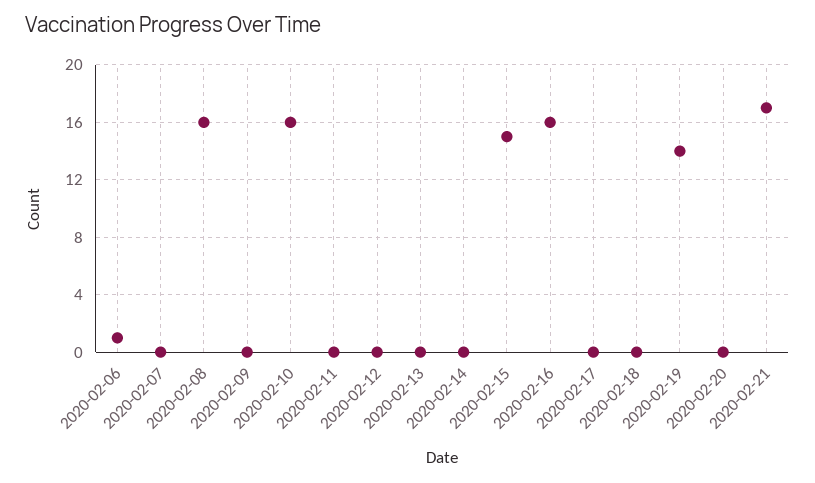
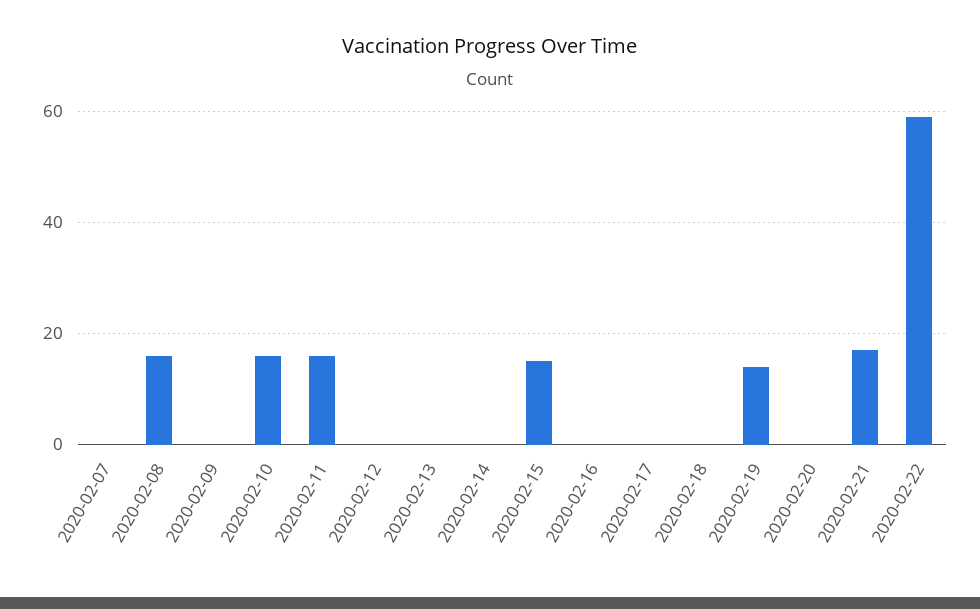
2020-02-06: 1 -> none
2020-02-11: 0 -> 15
2020-02-16: 16 -> 0
2020-02-22: none -> 60

